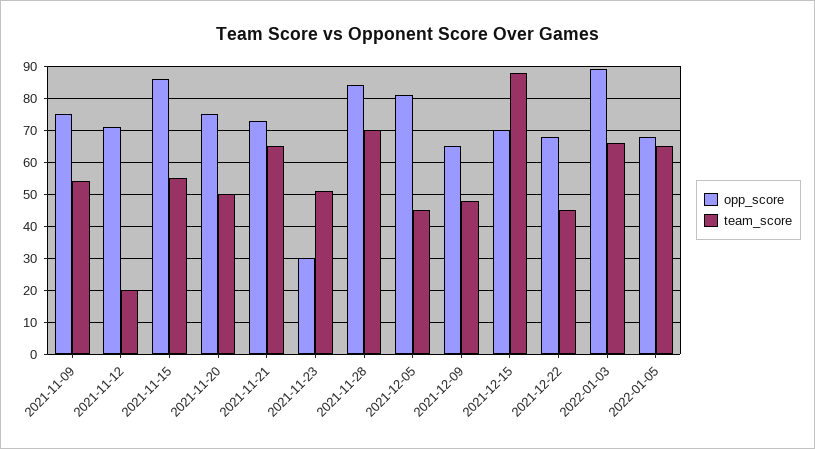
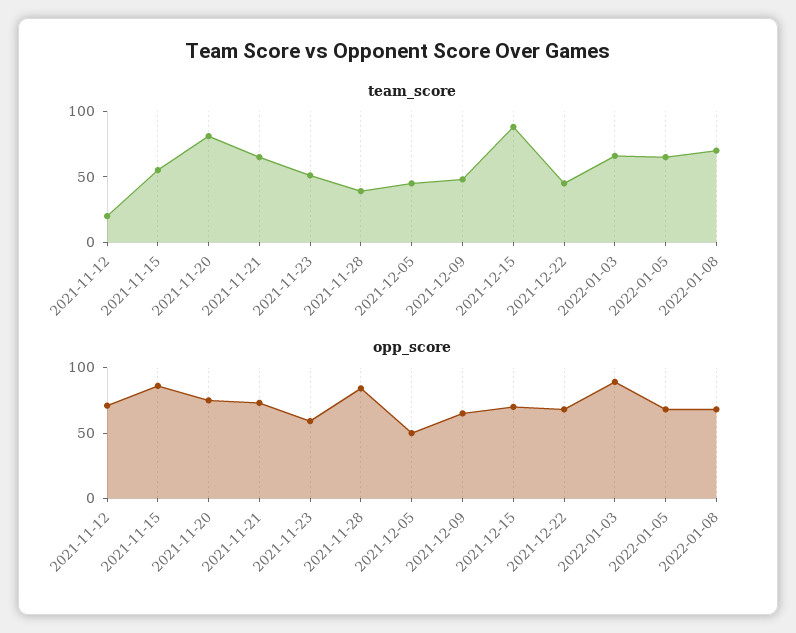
opp_score, 2021-11-09: 75 -> none
team_score, 2021-11-09: 55 -> none
team_score, 2021-11-20: 50 -> 80
opp_score, 2021-11-23: 30 -> 60
team_score, 2021-11-28: 70 -> 40
opp_score, 2021-12-05: 80 -> 50
team_score, 2022-01-08: none -> 70
opp_score, 2022-01-08: none -> 70

